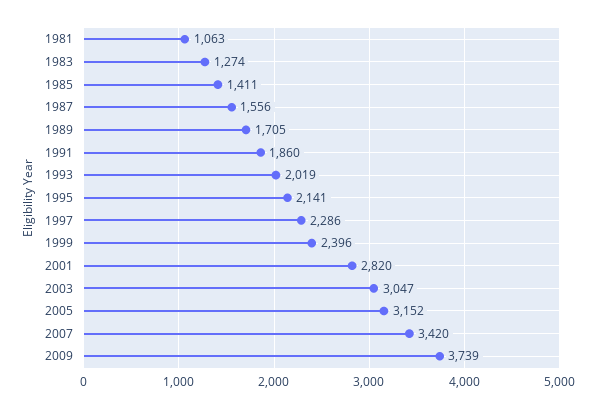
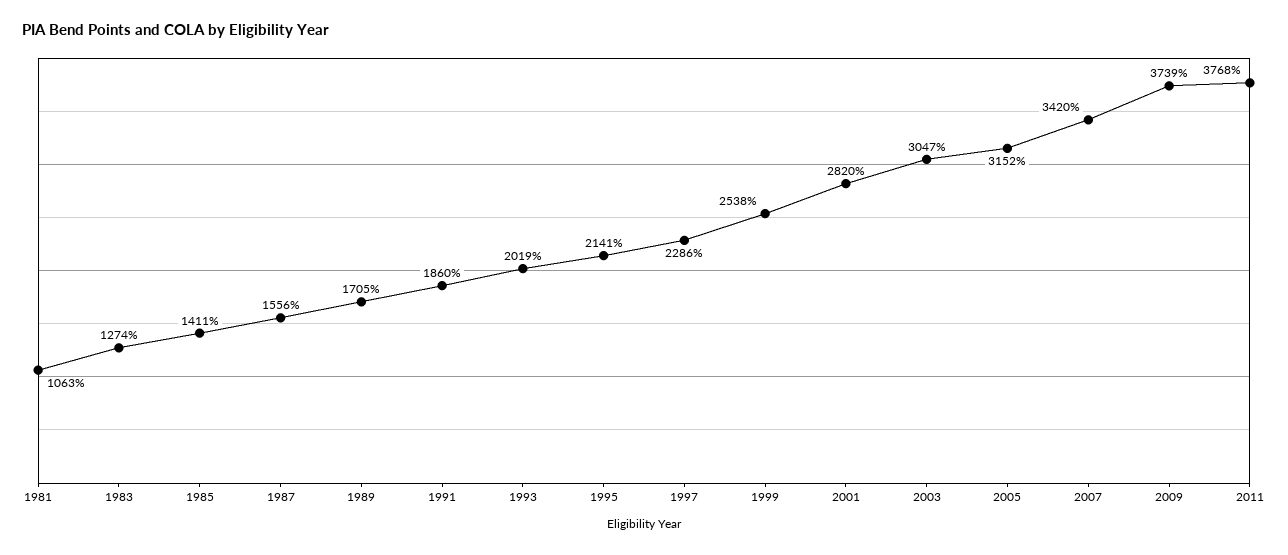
1999: 2396 -> 2538
2011: none -> 3768

